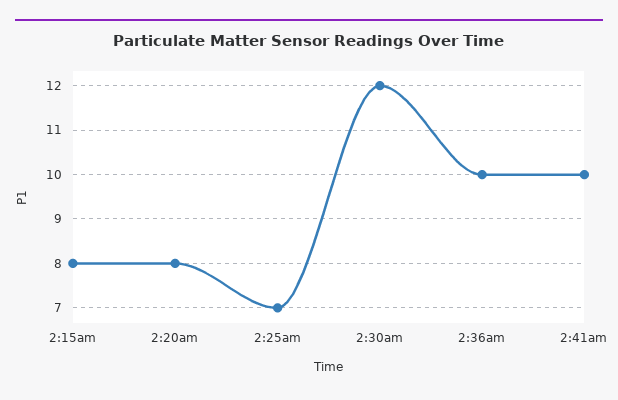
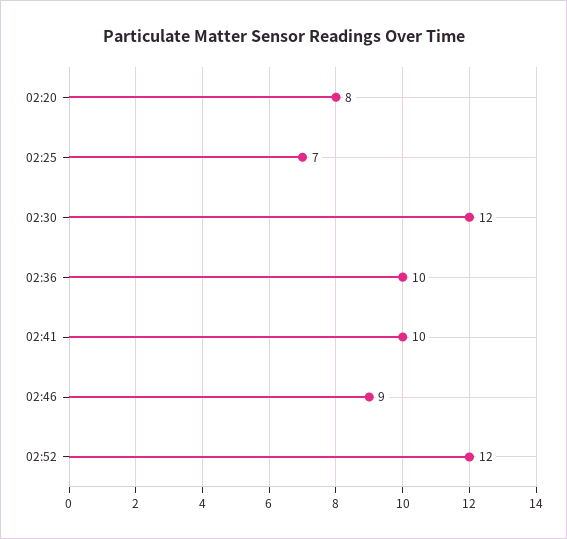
2:15am: 8 -> none
02:46: none -> 9
02:52: none -> 12

